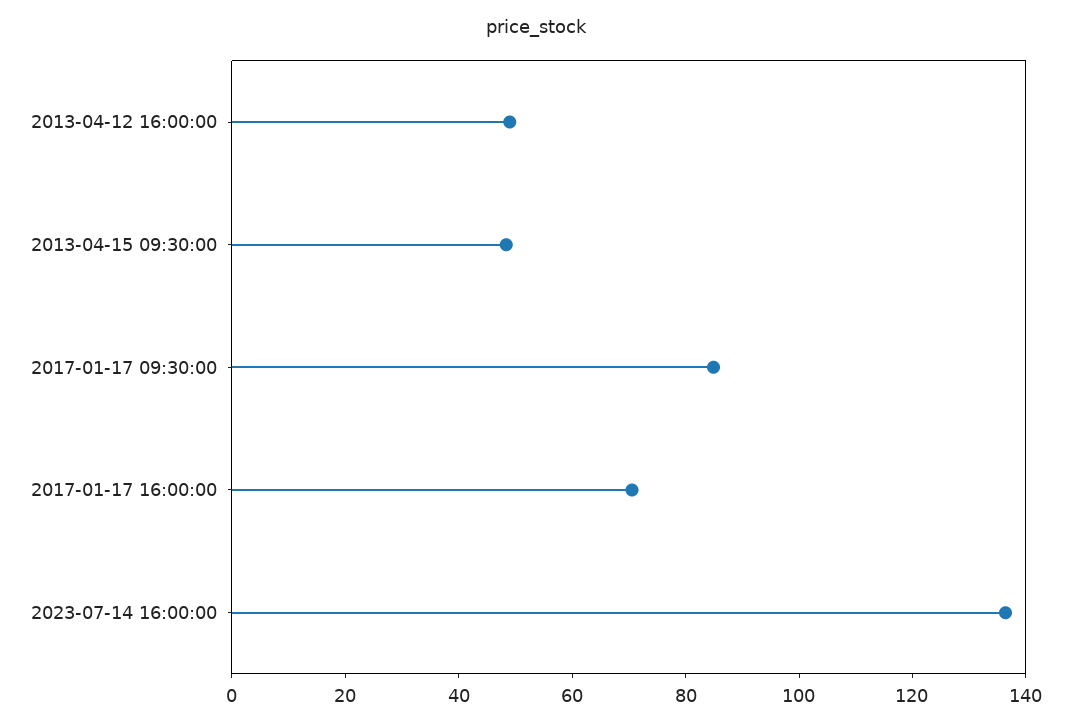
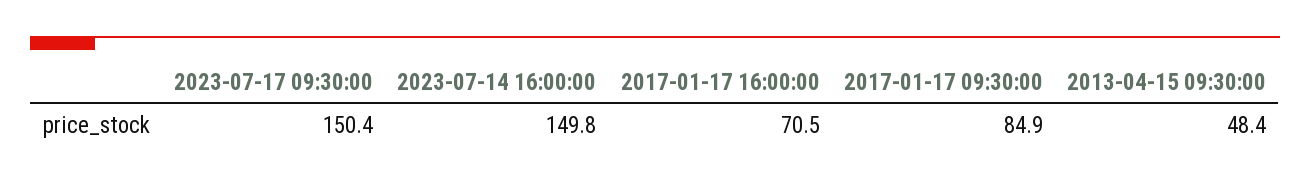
2013-04-12 16:00:00: 50 -> none
2023-07-14 16:00:00: 135 -> 149.8
2023-07-17 09:30:00: none -> 150.4

